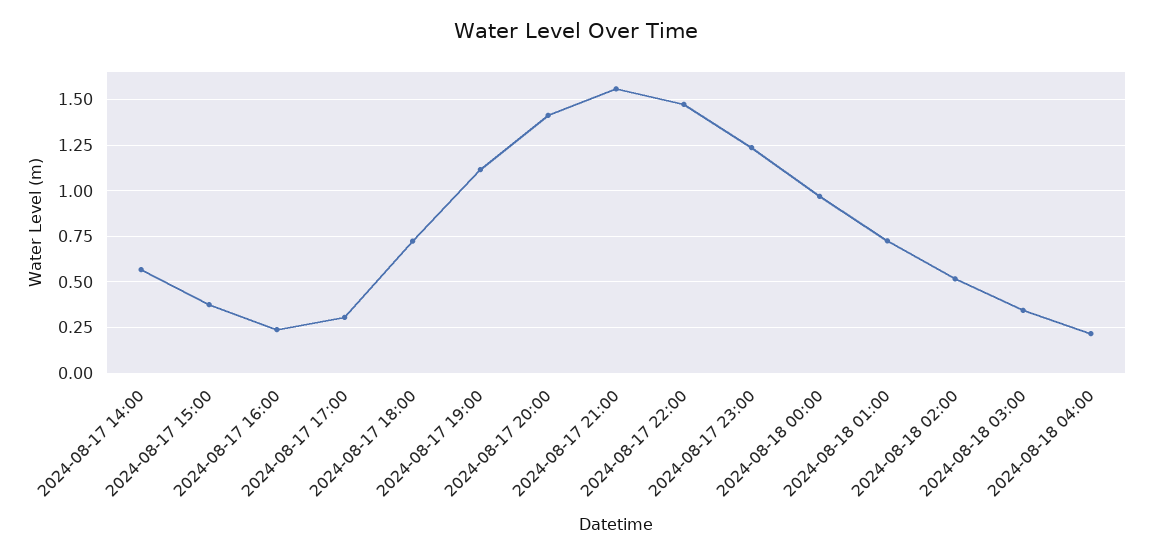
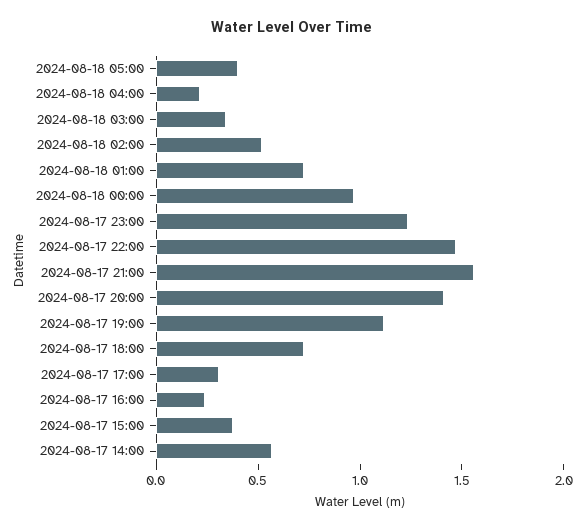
2024-08-18 05:00: none -> 0.4

